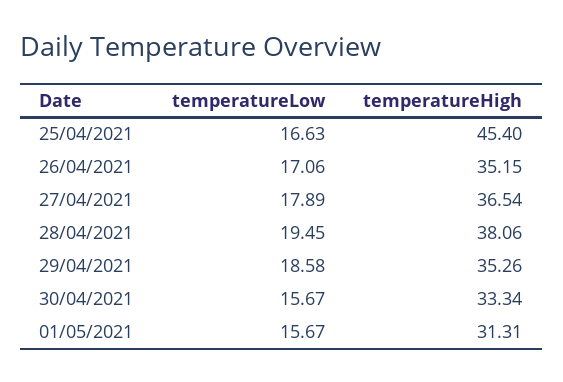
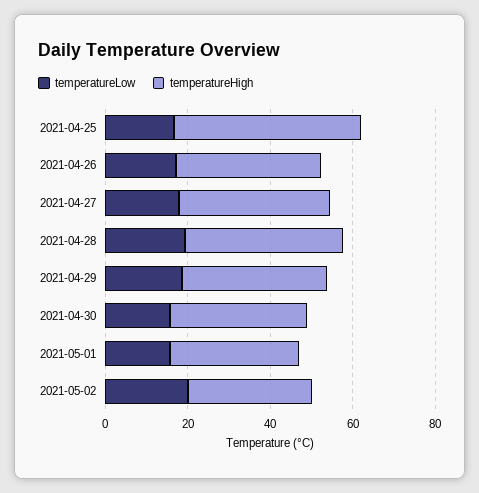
temperatureLow, 2021-05-02: none -> 20
temperatureHigh, 2021-05-02: none -> 30

